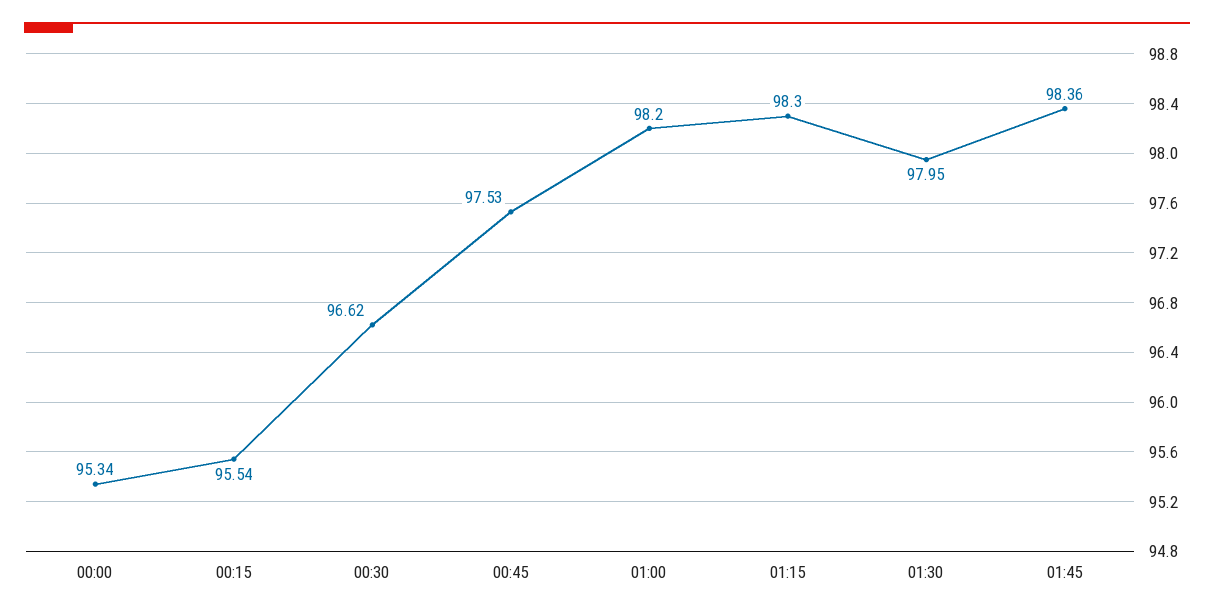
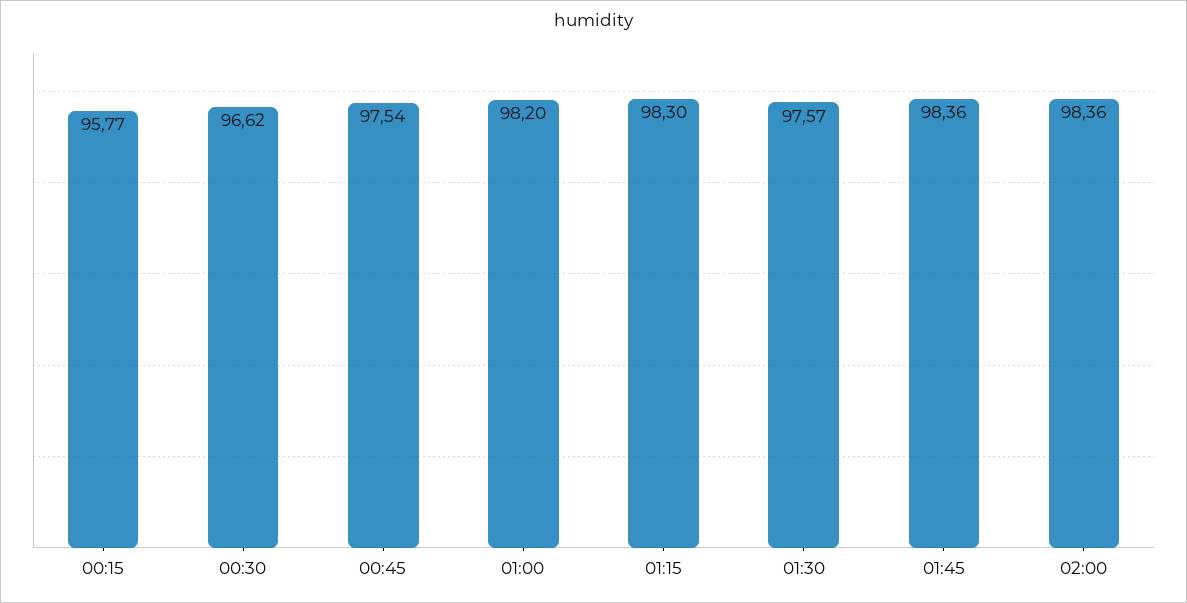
00:00: 95.34 -> none
00:15: 95.54 -> 95.77
00:45: 97.53 -> 97.54
01:30: 97.95 -> 97.57
02:00: none -> 98.36

